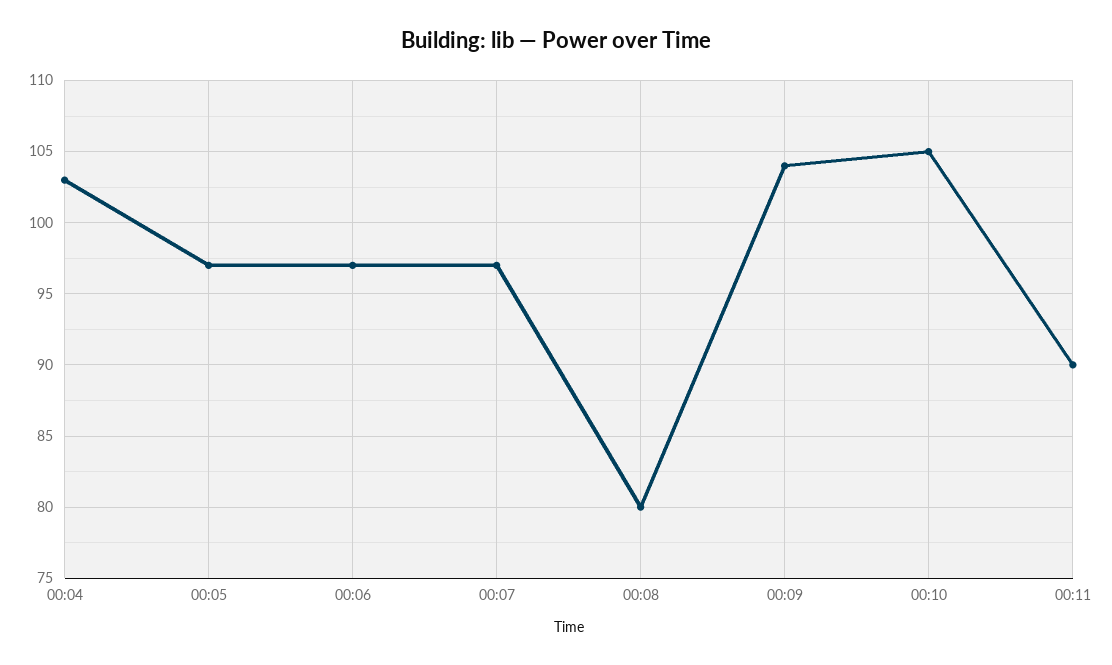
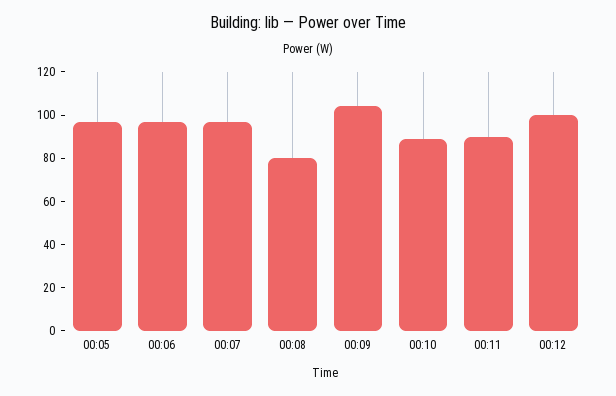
00:04: 103 -> none
00:10: 105 -> 90
00:12: none -> 100

